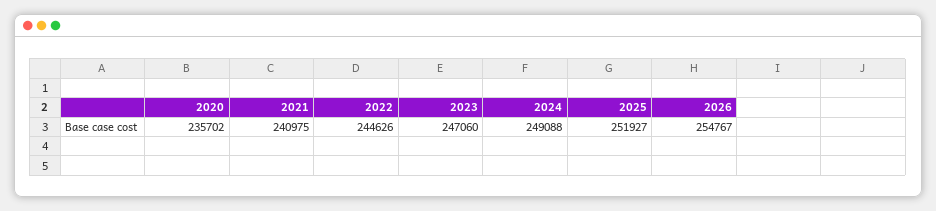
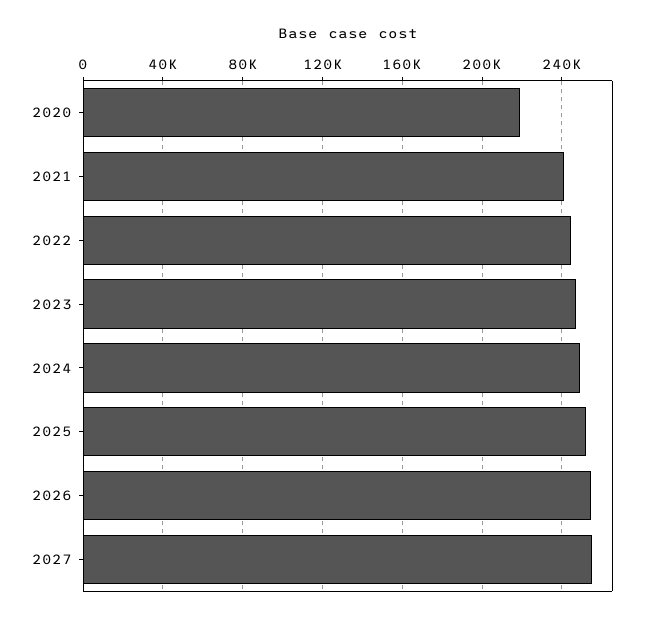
2020: 235702 -> 220000
2027: none -> 255000

